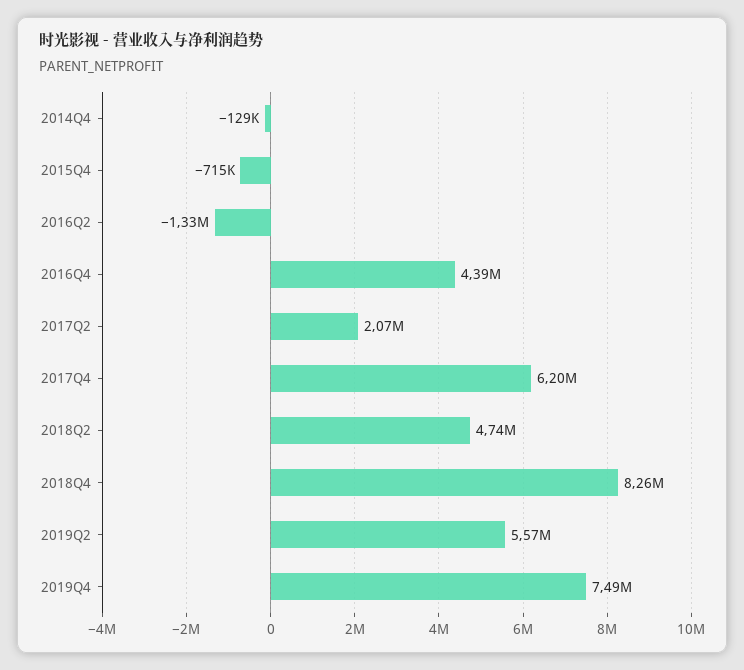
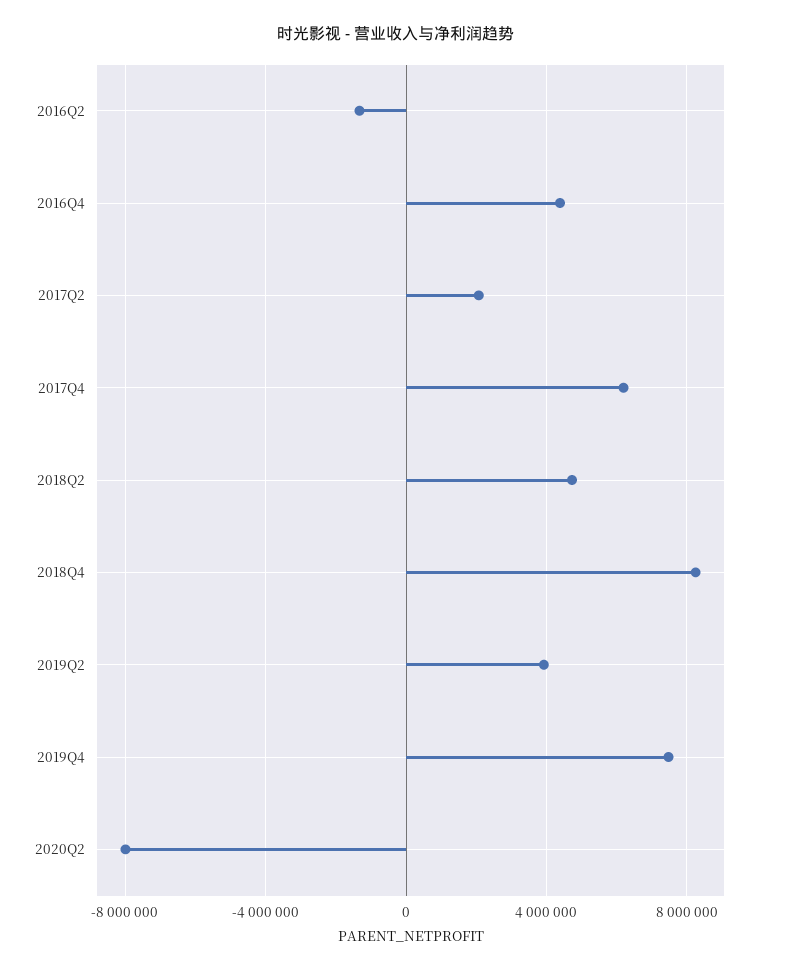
2014Q4: -129000 -> none
2015Q4: -715000 -> none
2019Q2: 5570000 -> 4000000
2020Q2: none -> -8000000

